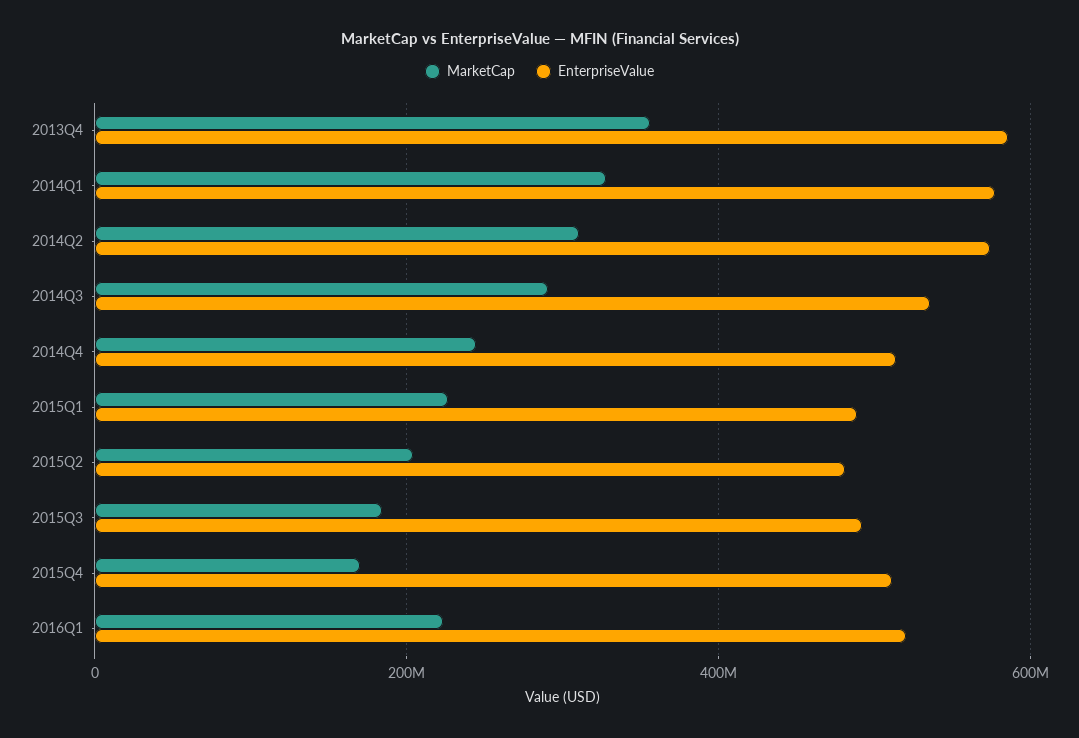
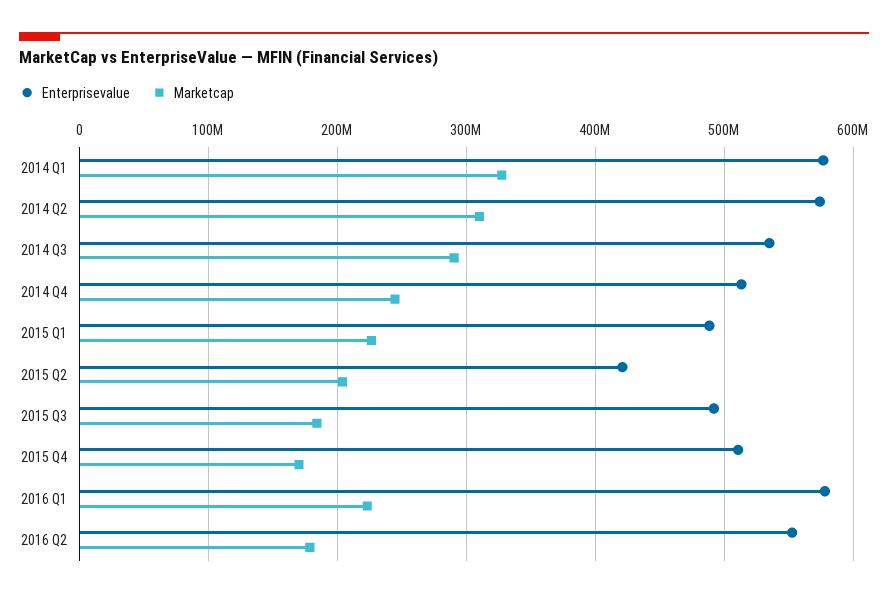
MarketCap, 2013Q4: 360000000 -> none
EnterpriseValue, 2013Q4: 580000000 -> none
EnterpriseValue, 2015Q2: 480000000 -> 420000000
EnterpriseValue, 2016Q1: 520000000 -> 580000000
EnterpriseValue, 2016 Q2: none -> 550000000
MarketCap, 2016 Q2: none -> 180000000

